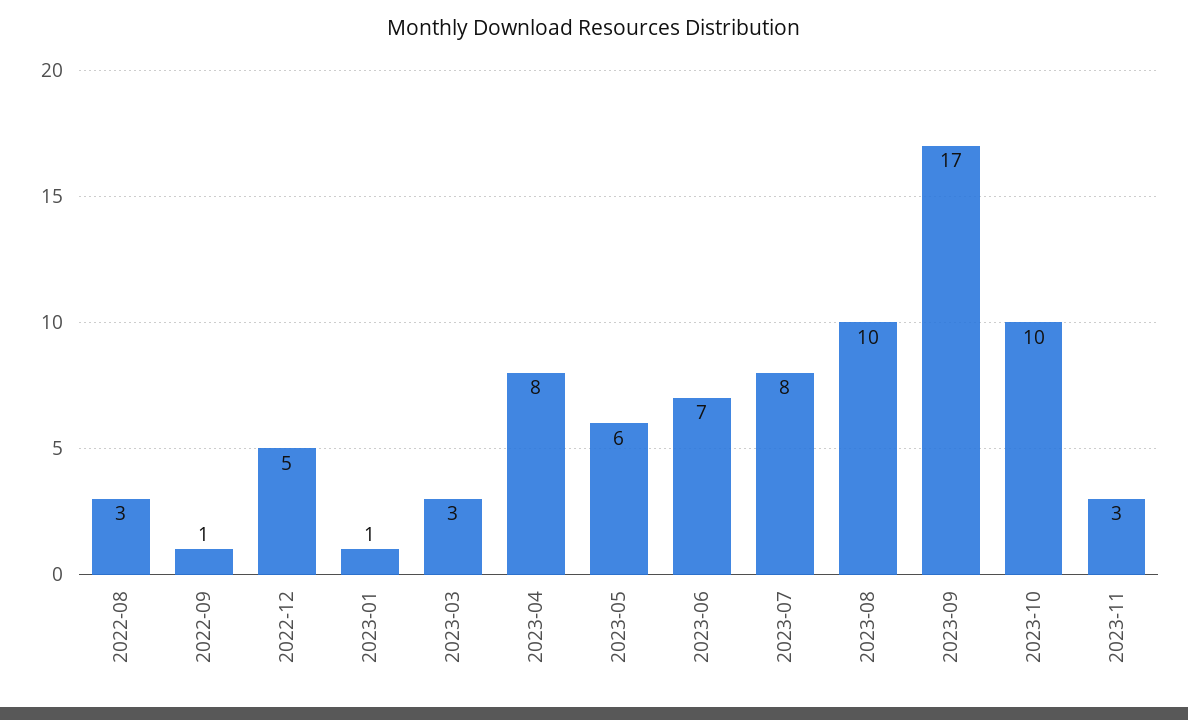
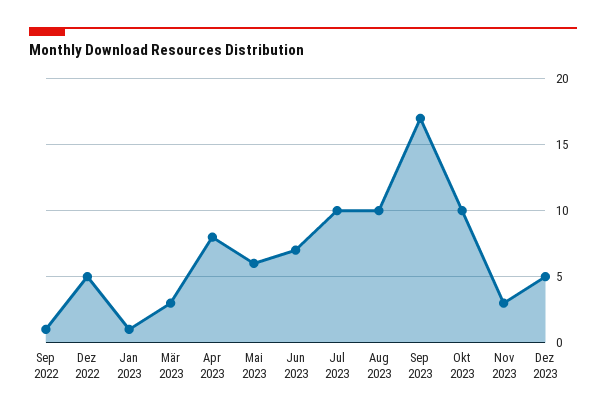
2022-08: 3 -> none
2023-07: 8 -> 10
Dez 2023: none -> 5

